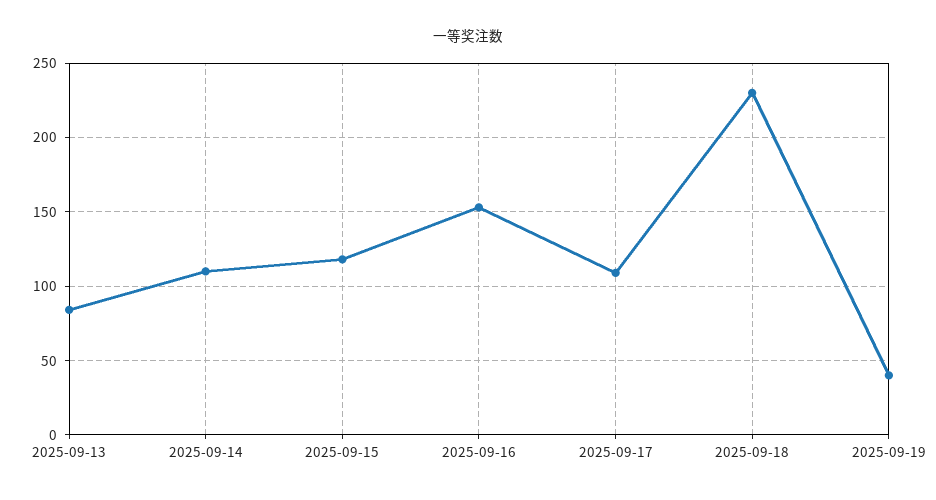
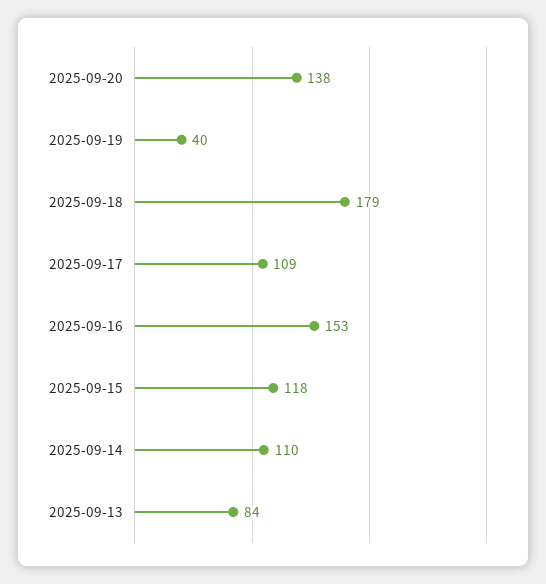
2025-09-18: 230 -> 179
2025-09-20: none -> 138

